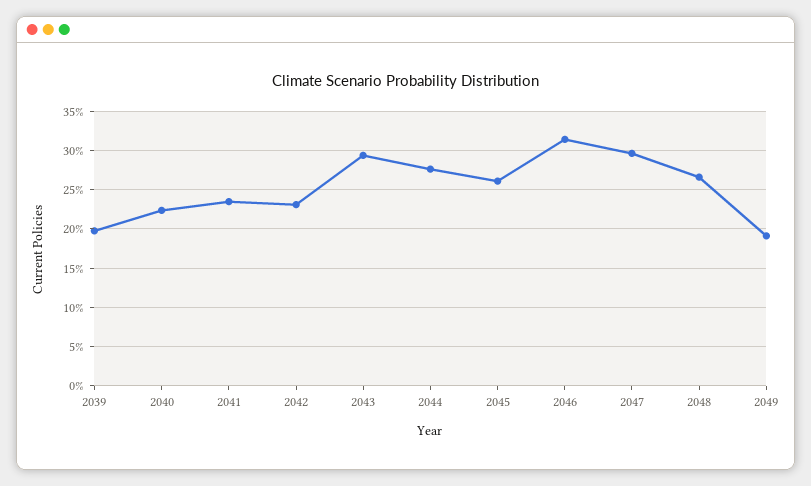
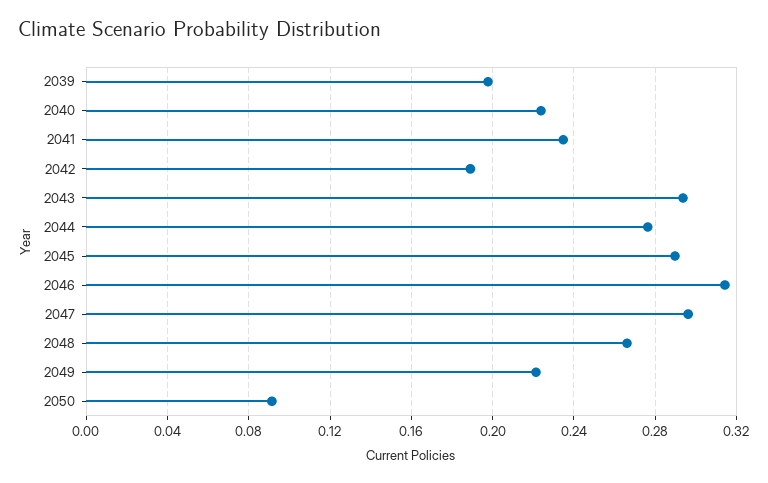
2042: 0.23 -> 0.19
2045: 0.26 -> 0.29
2049: 0.19 -> 0.22
2050: none -> 0.09

